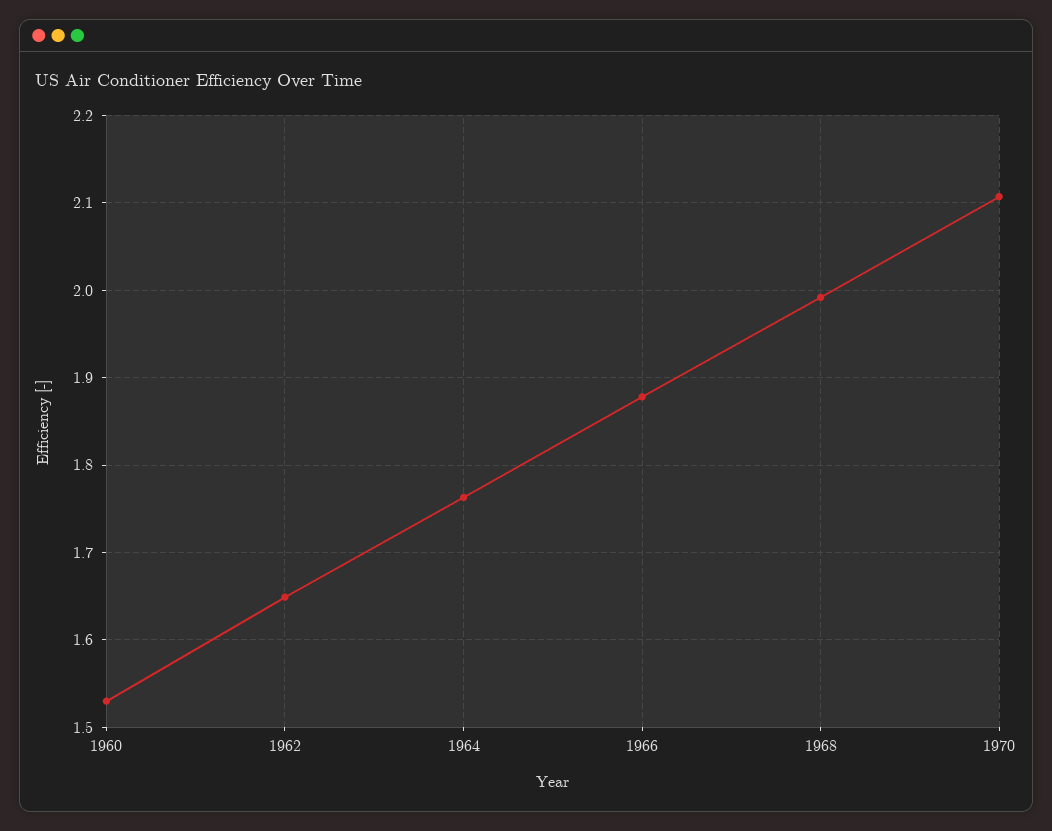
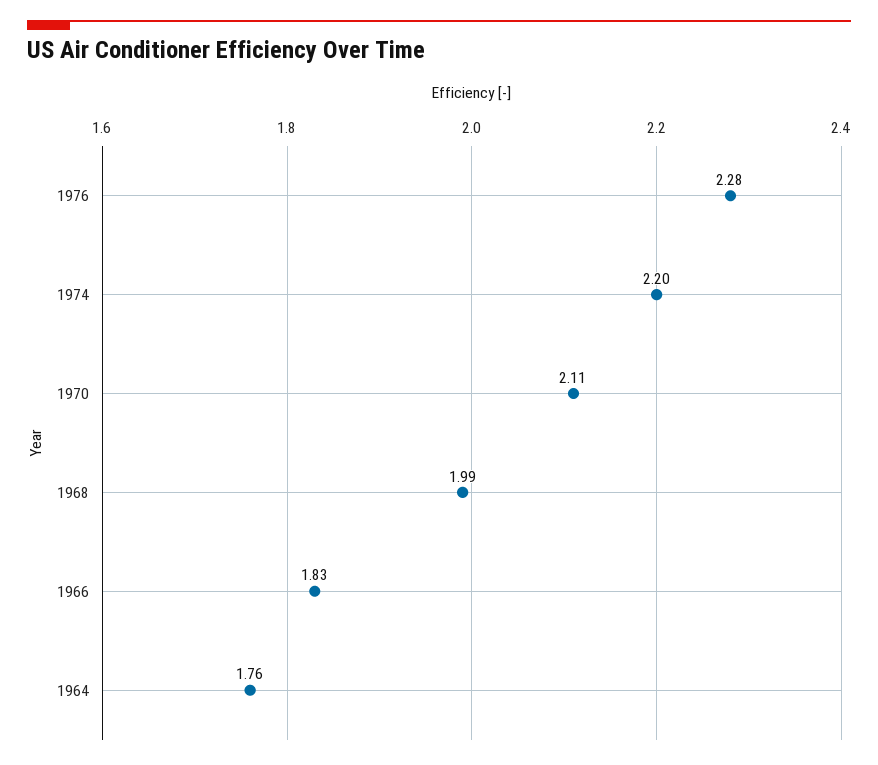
1960: 1.53 -> none
1962: 1.65 -> none
1966: 1.88 -> 1.83
1976: none -> 2.28
1974: none -> 2.2

